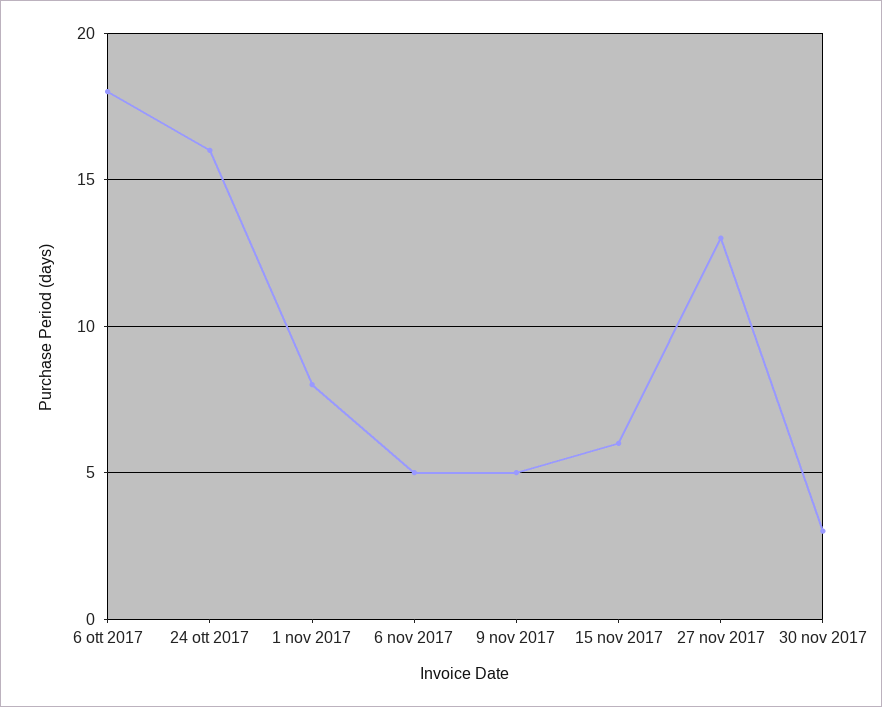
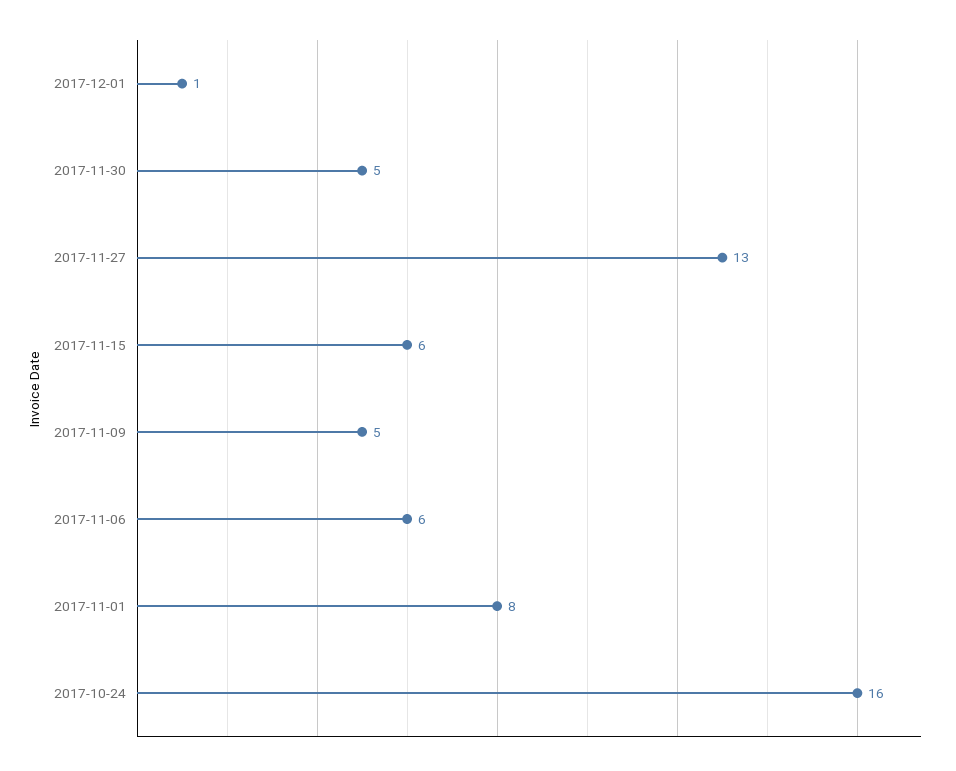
6 ott 2017: 18 -> none
6 nov 2017: 5 -> 6
30 nov 2017: 3 -> 5
2017-12-01: none -> 1

